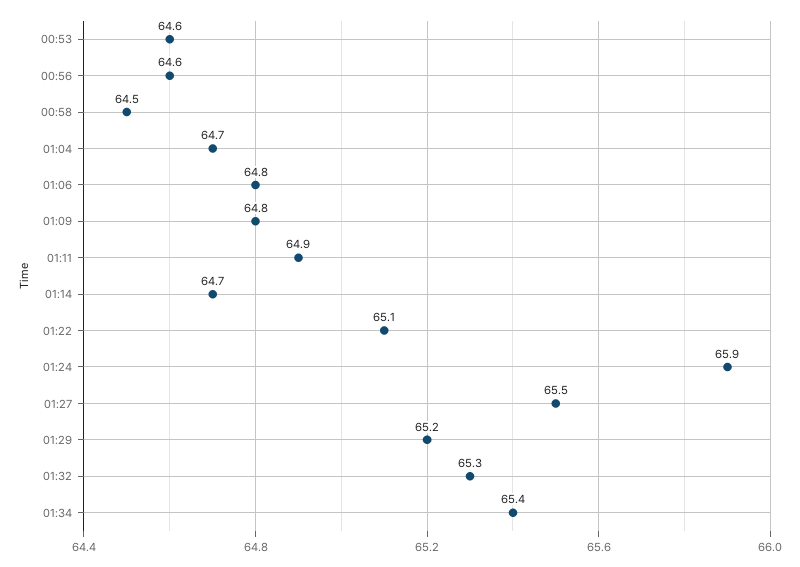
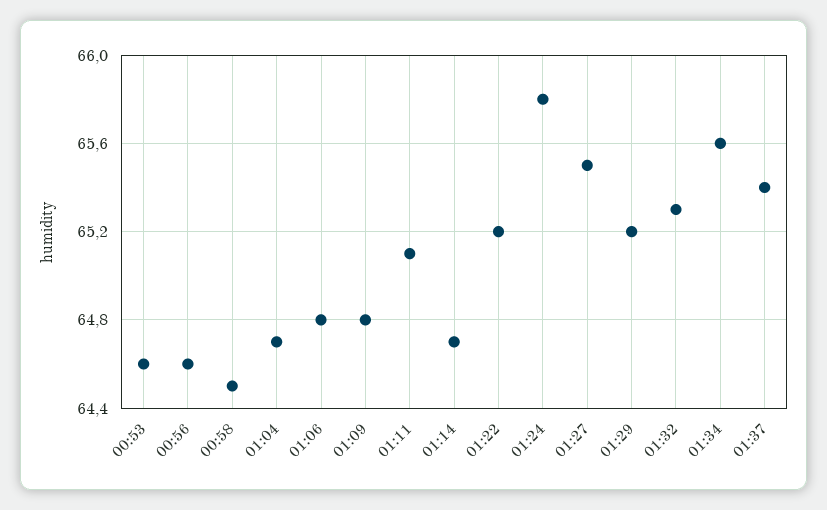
01:11: 64.9 -> 65.1
01:22: 65.1 -> 65.2
01:24: 65.9 -> 65.8
01:34: 65.4 -> 65.6
01:37: none -> 65.4

